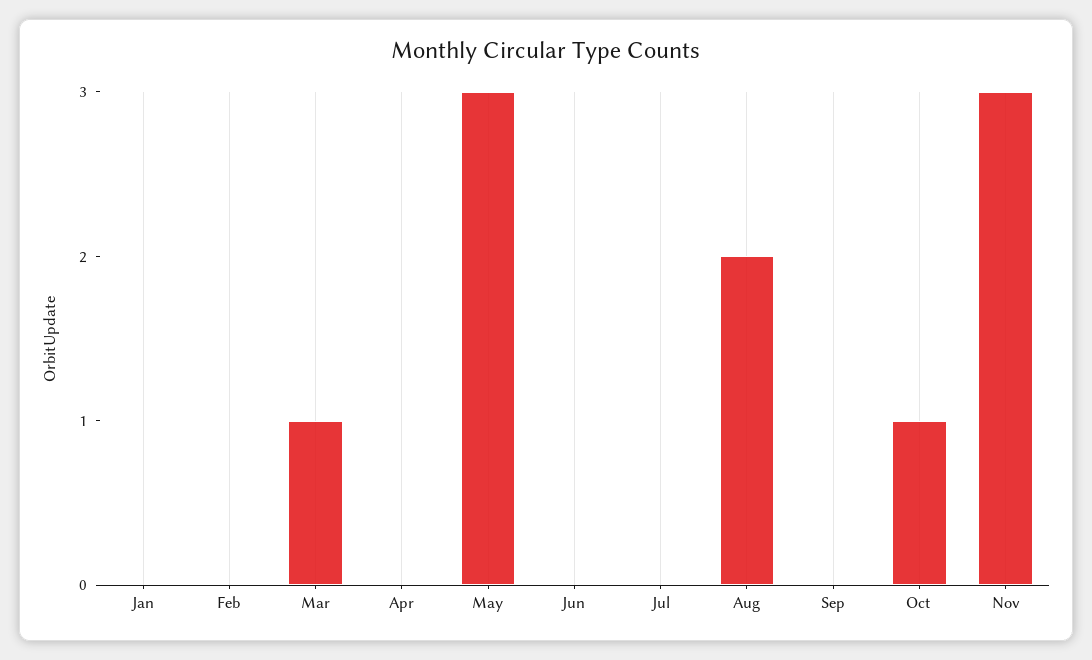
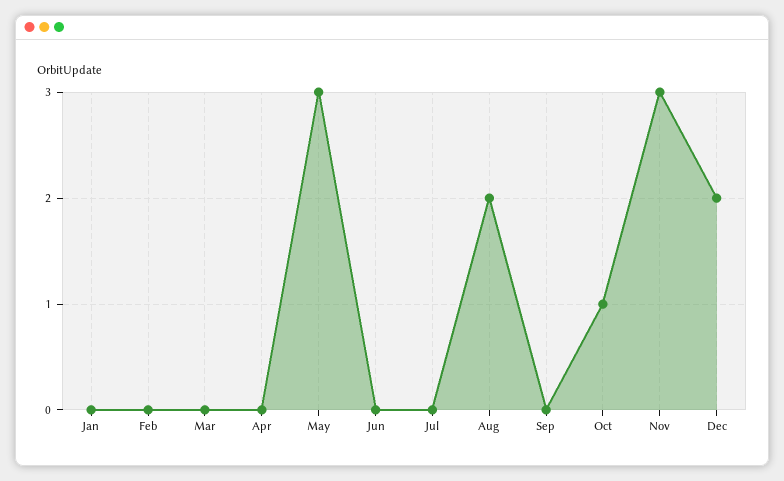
Mar: 1 -> 0
Dec: none -> 2

